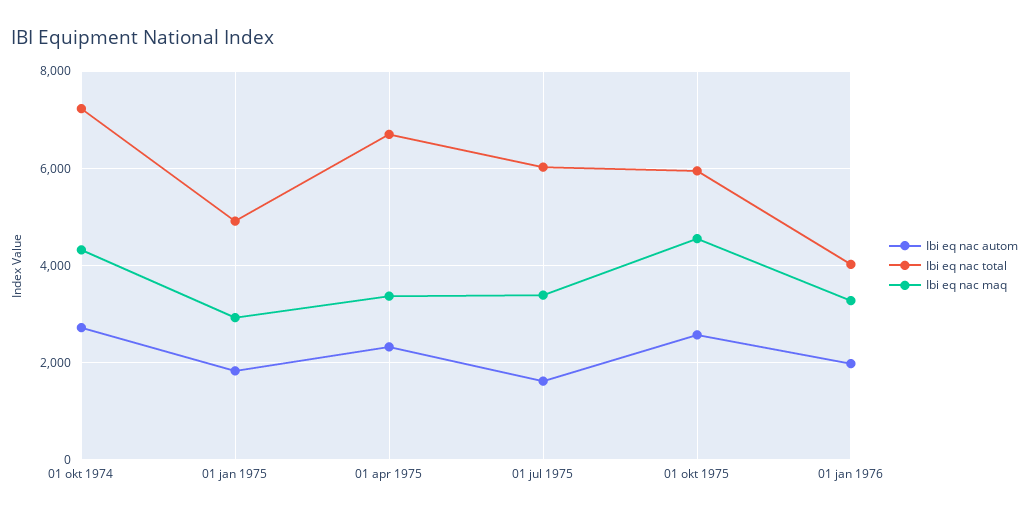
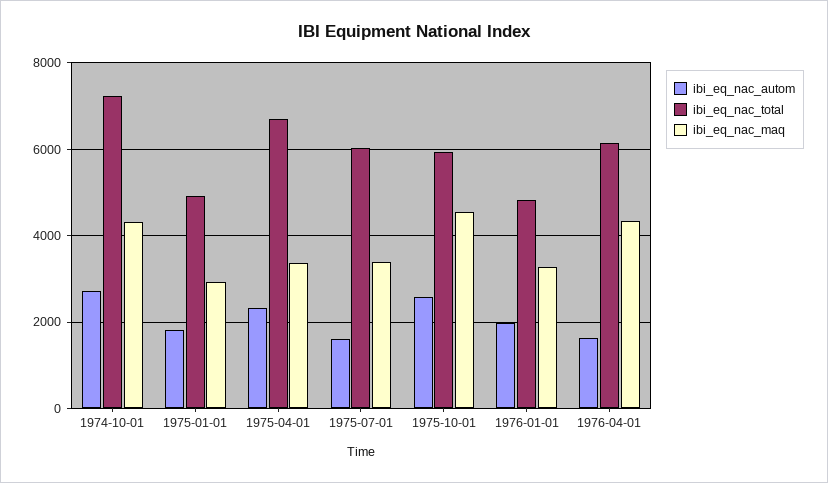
Ibi eq nac total, 01 jan 1976: 4000 -> 4800
Ibi eq nac autom, 1976-04-01: none -> 1600
Ibi eq nac total, 1976-04-01: none -> 6200
Ibi eq nac maq, 1976-04-01: none -> 4400

